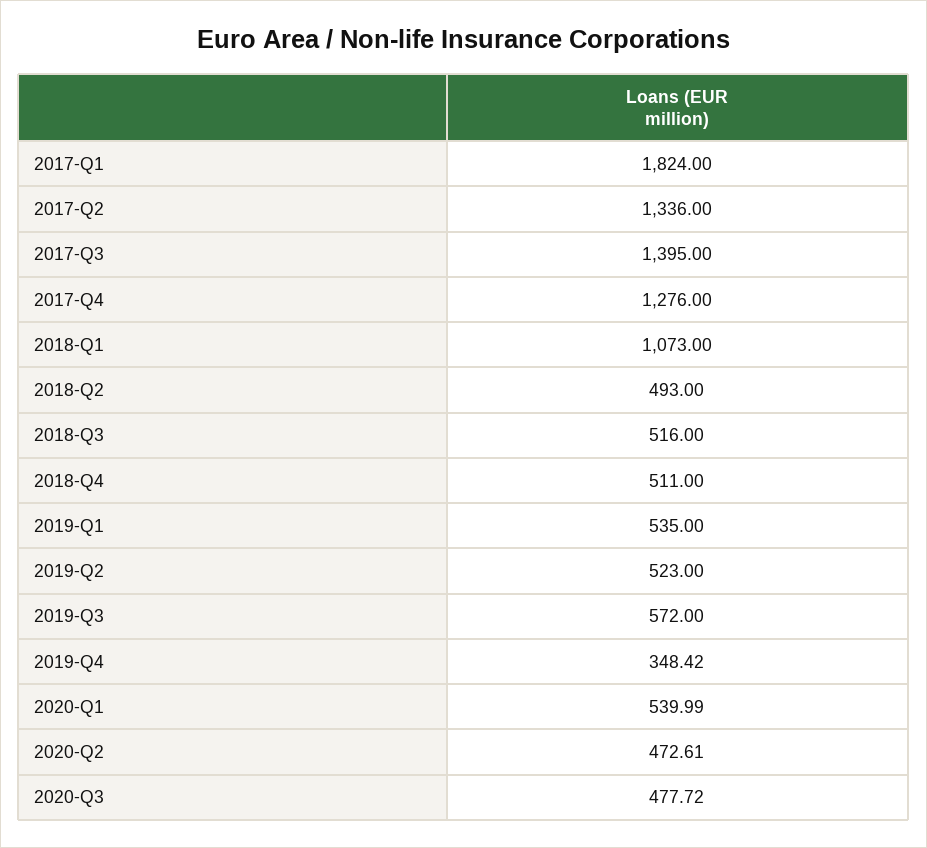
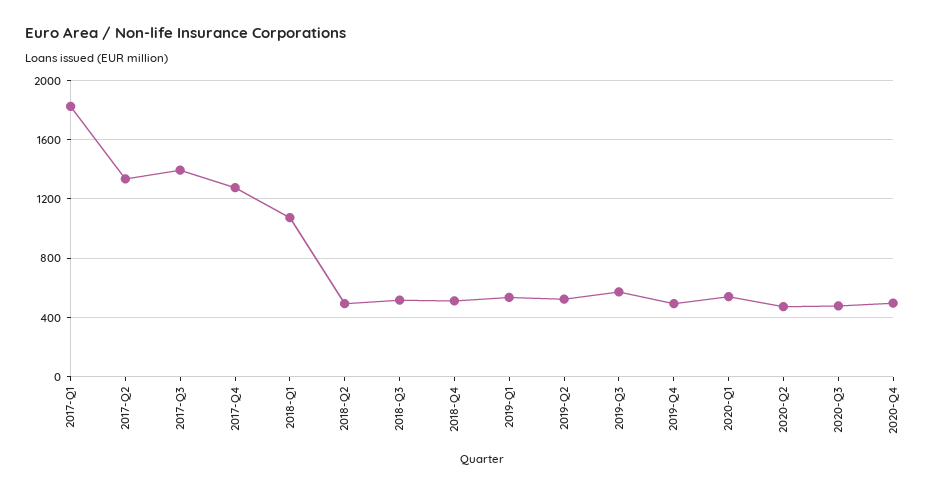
2019-Q4: 348.42 -> 500
2020-Q4: none -> 500

